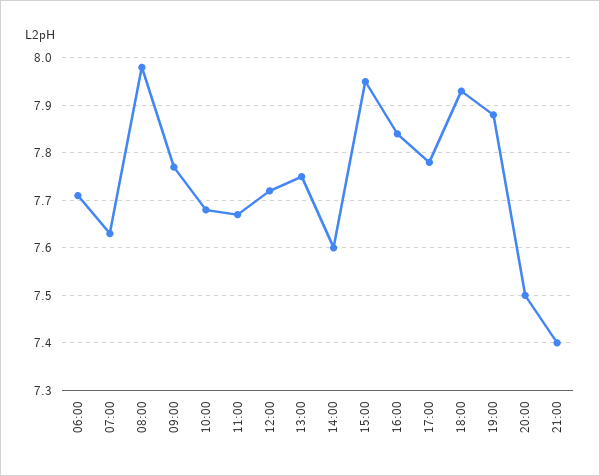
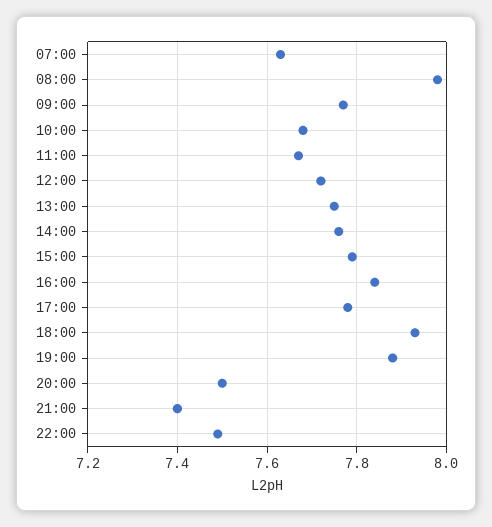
06:00: 7.7 -> none
14:00: 7.6 -> 7.75
15:00: 7.95 -> 7.8
22:00: none -> 7.5

